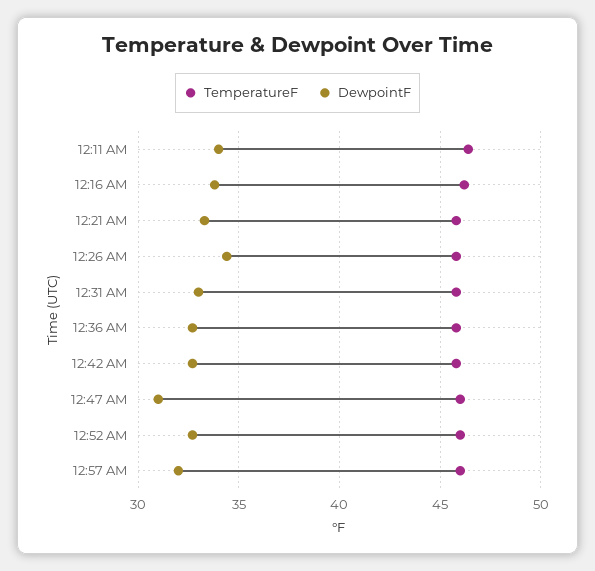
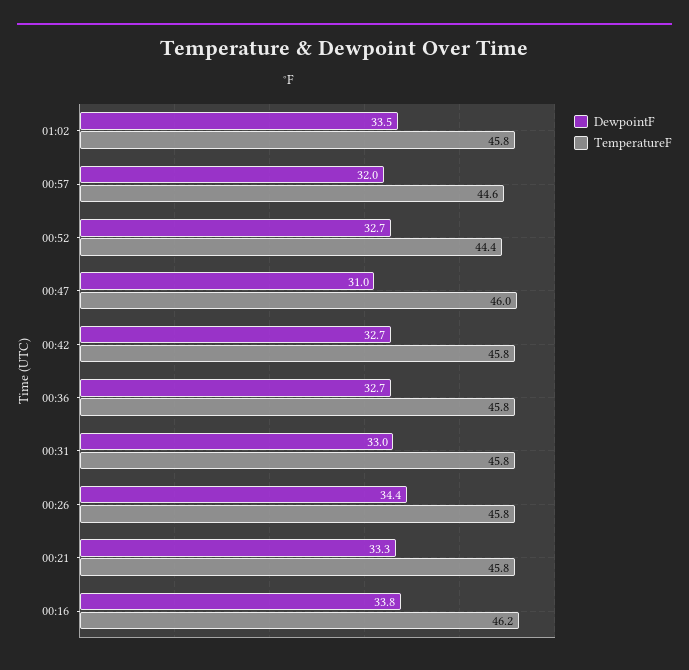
TemperatureF, 12:11 AM: 46.5 -> none
DewpointF, 12:11 AM: 34 -> none
TemperatureF, 12:52 AM: 46 -> 44.4
TemperatureF, 12:57 AM: 46 -> 44.6
DewpointF, 01:02: none -> 33.5
TemperatureF, 01:02: none -> 45.8

